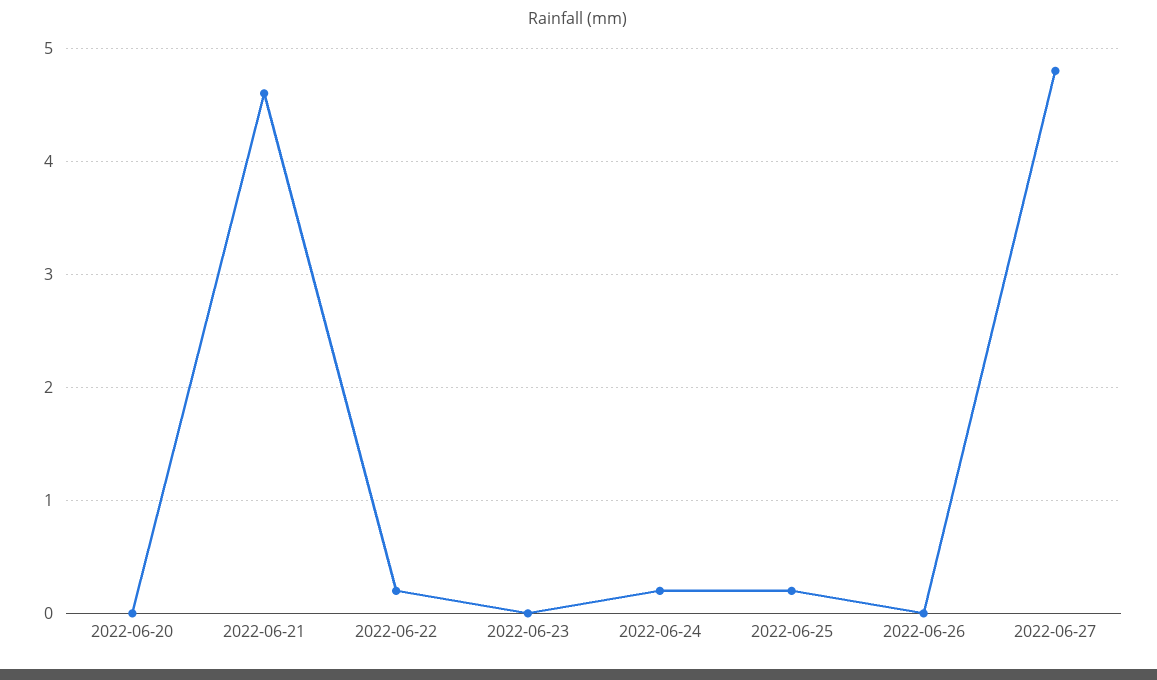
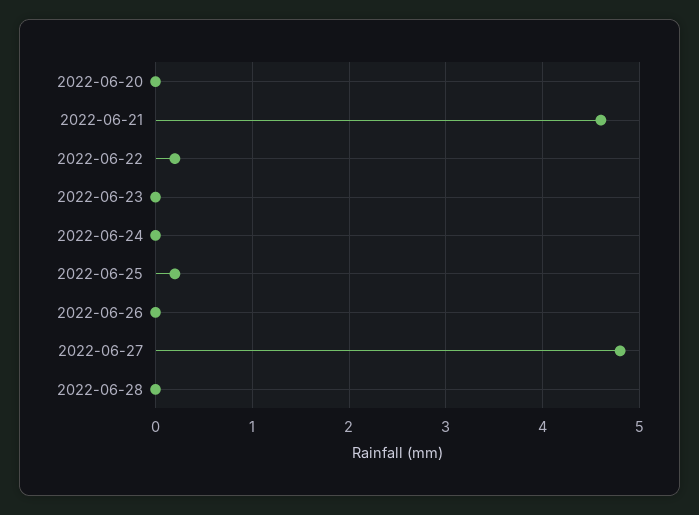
2022-06-24: 0.2 -> 0
2022-06-28: none -> 0

